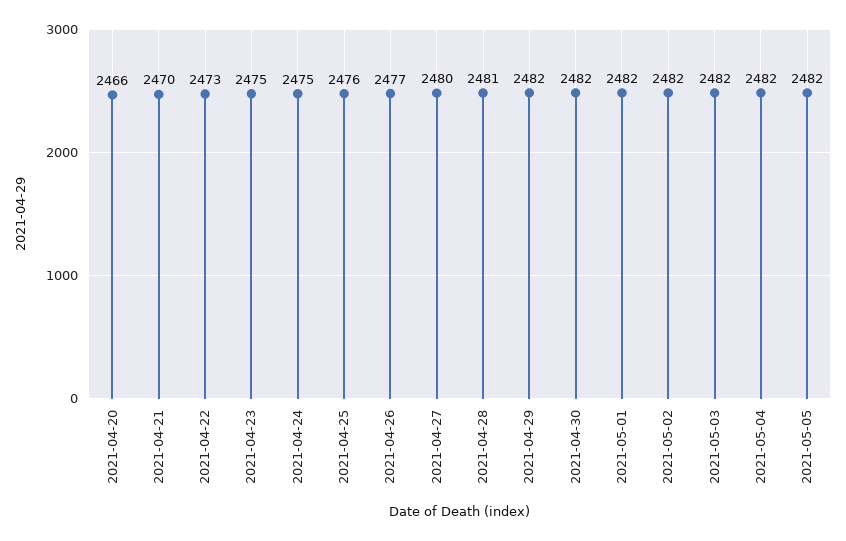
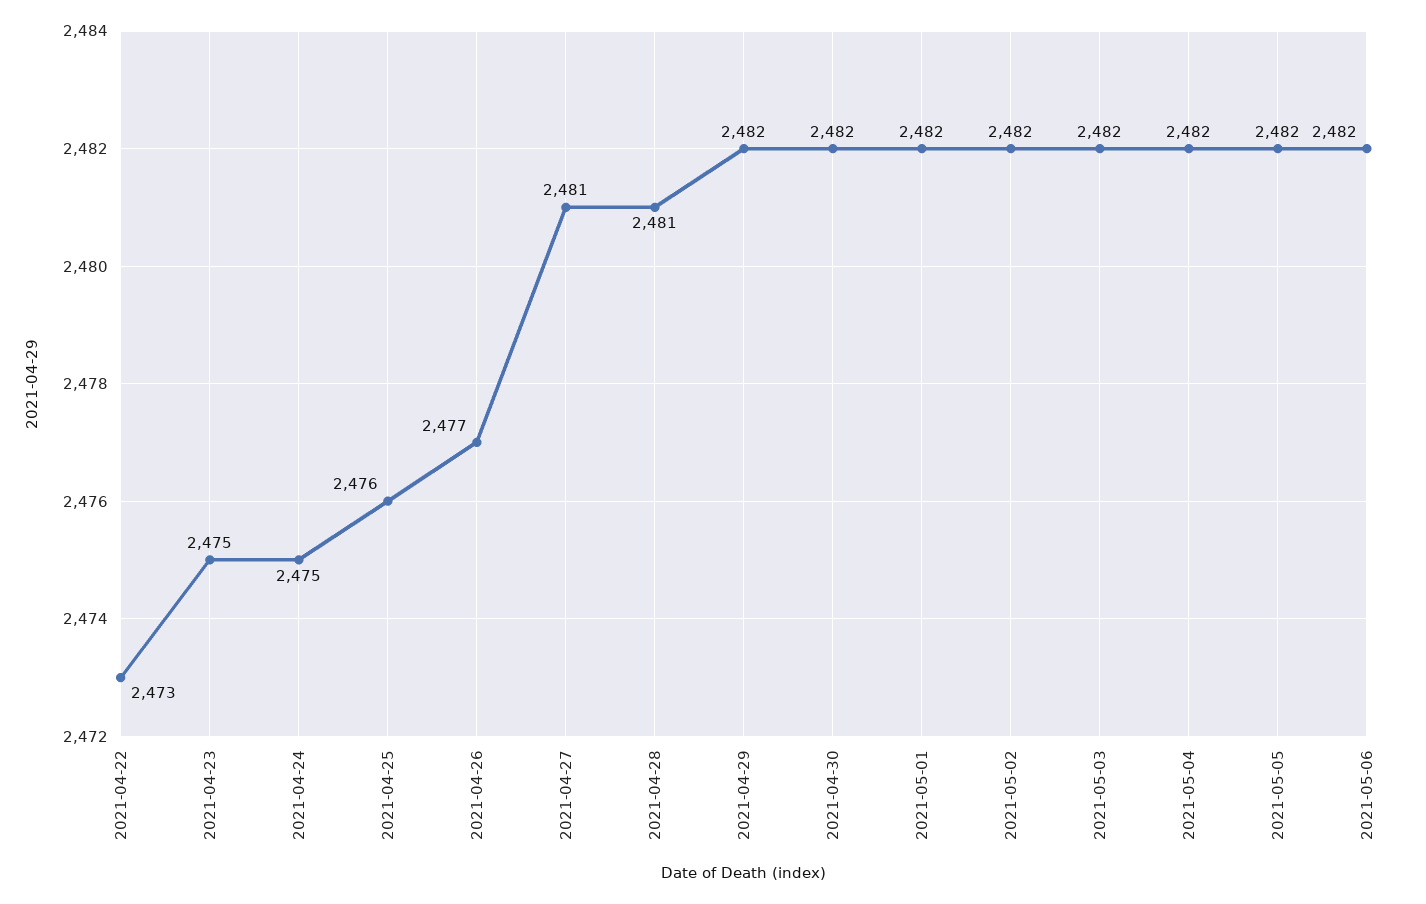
2021-04-20: 2466 -> none
2021-04-21: 2470 -> none
2021-04-27: 2480 -> 2481
2021-05-06: none -> 2482

